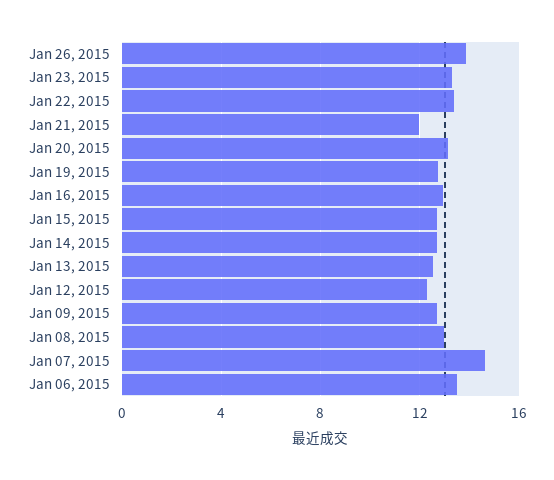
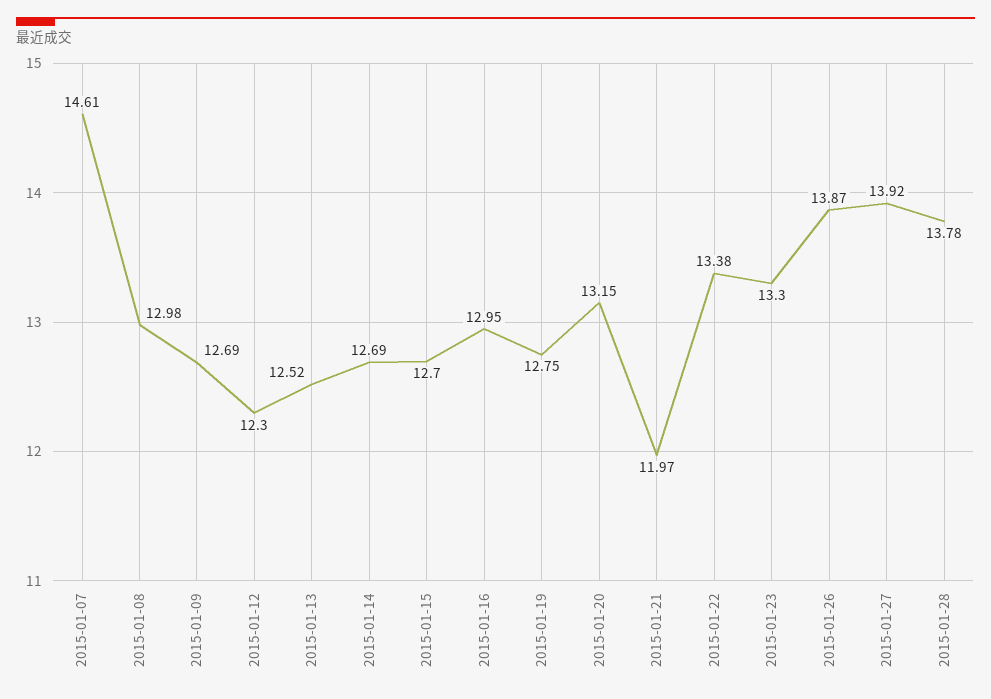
Jan 06, 2015: 13.5 -> none
2015-01-27: none -> 13.92
2015-01-28: none -> 13.78

